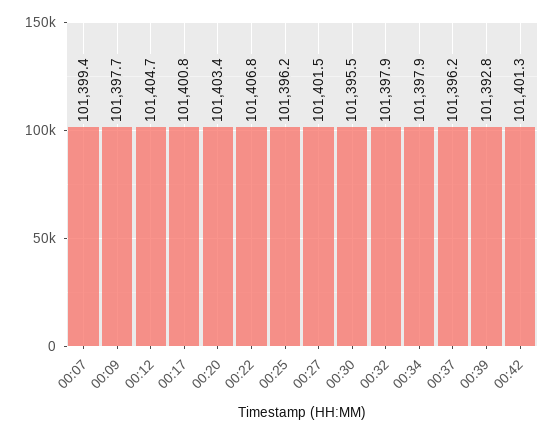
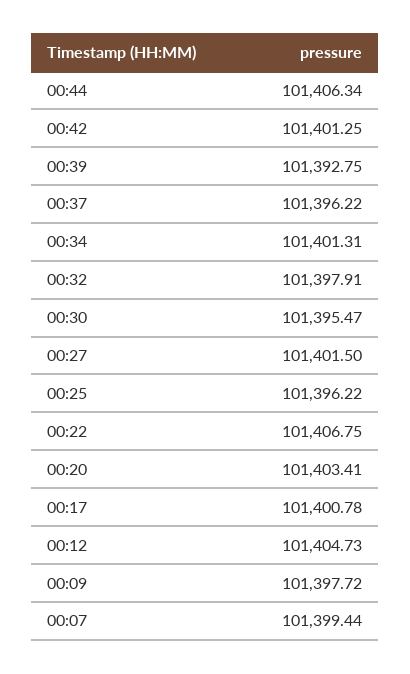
00:34: 101397.9 -> 101401.31
00:44: none -> 101406.34

